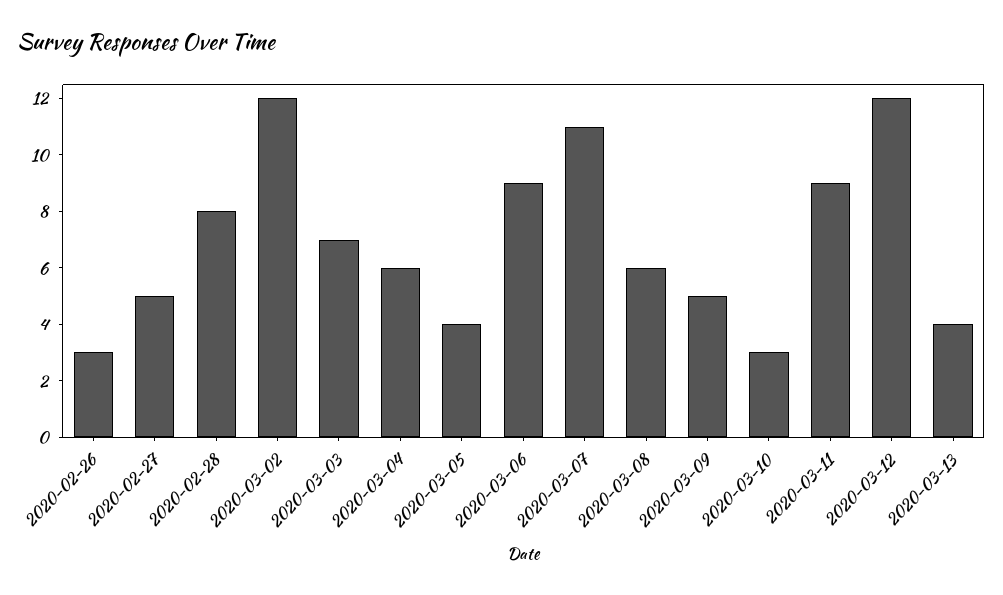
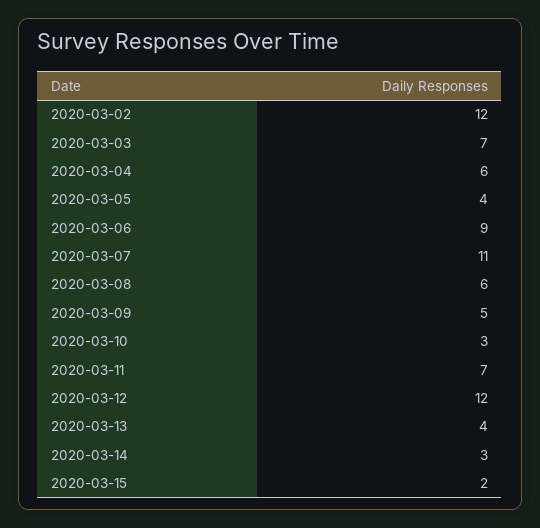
2020-02-26: 3 -> none
2020-02-27: 5 -> none
2020-02-28: 8 -> none
2020-03-11: 9 -> 7
2020-03-14: none -> 3
2020-03-15: none -> 2

